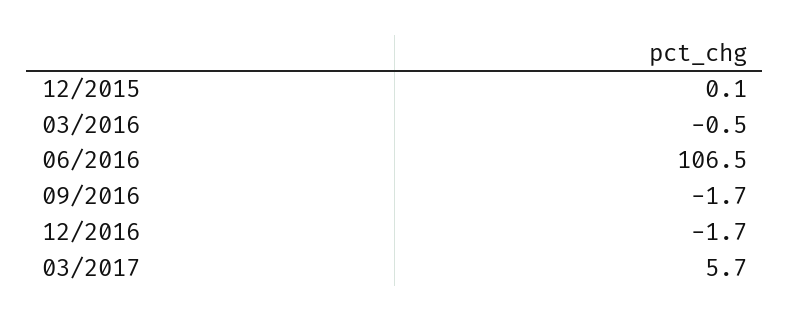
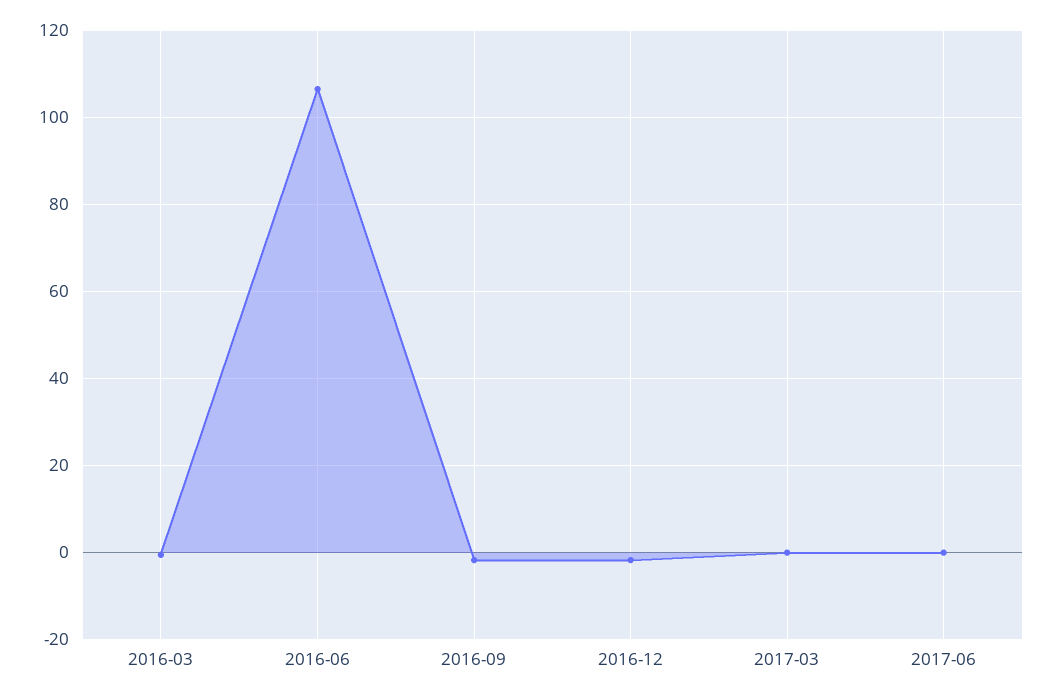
12/2015: 0.1 -> none
03/2017: 5.7 -> 0
2017-06: none -> 0

